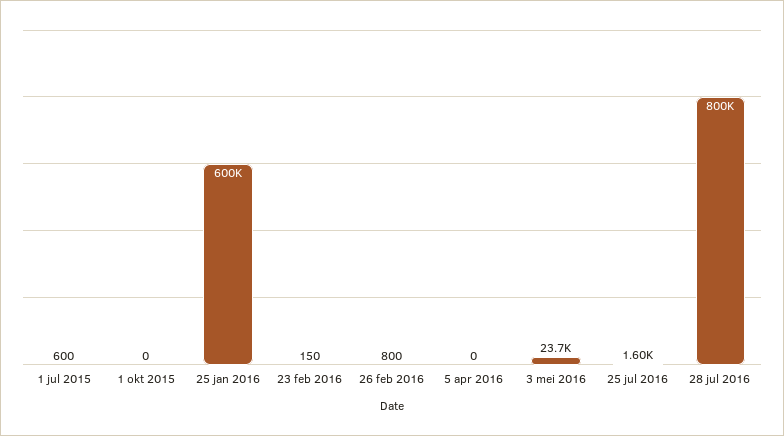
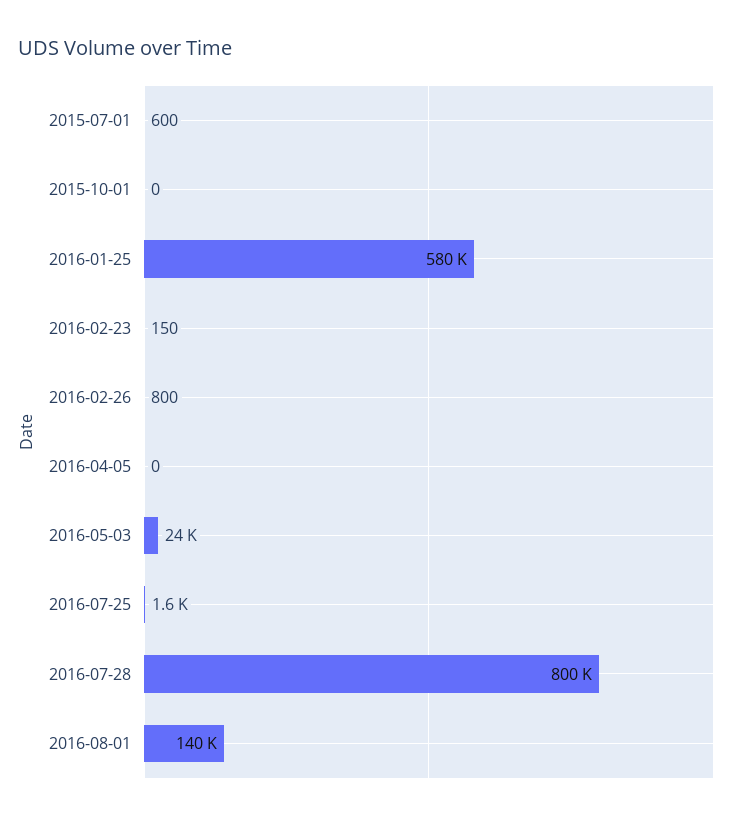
25 jan 2016: 600000 -> 580000
2016-08-01: none -> 140000

